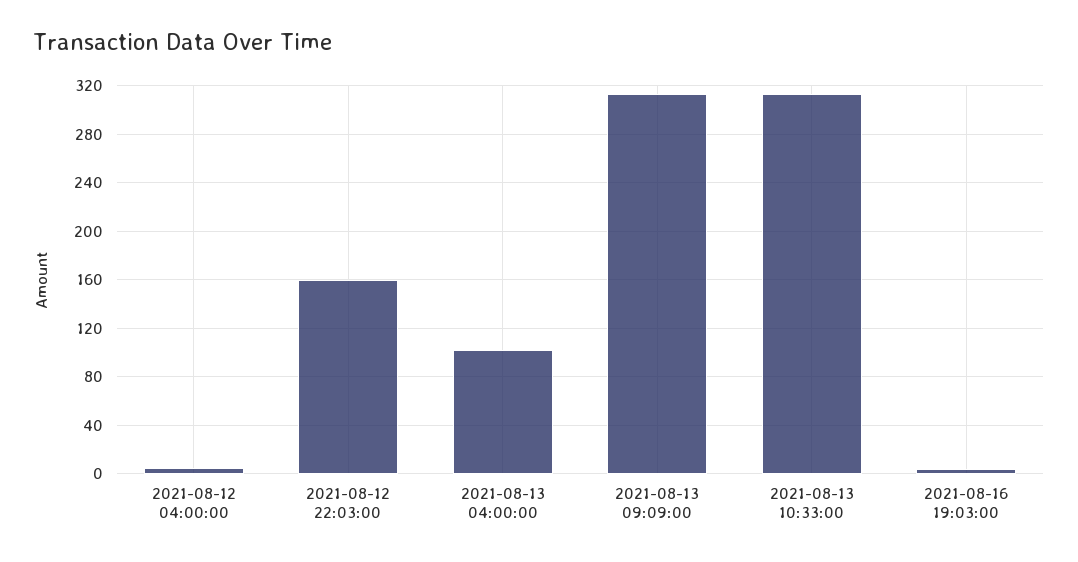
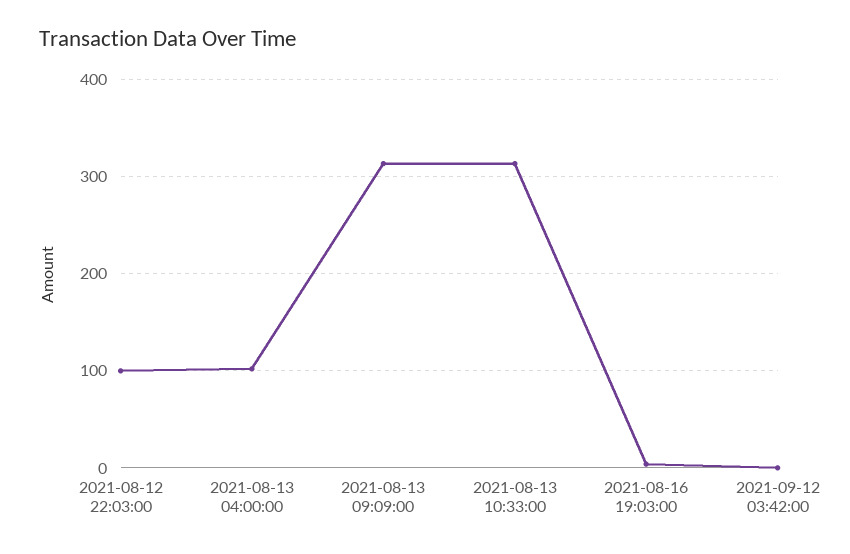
2021-08-12 04:00:00: 5 -> none
2021-08-12 22:03:00: 160 -> 100
2021-09-12 03:42:00: none -> 0

